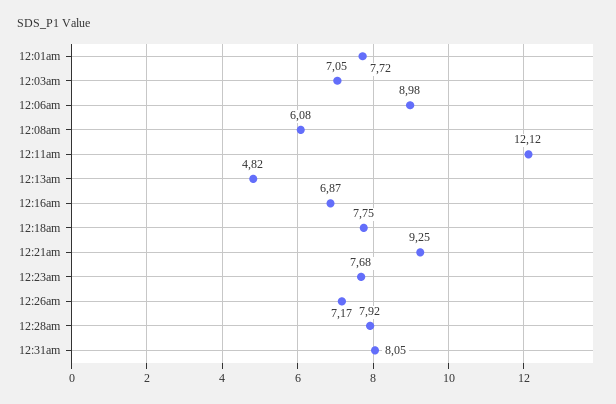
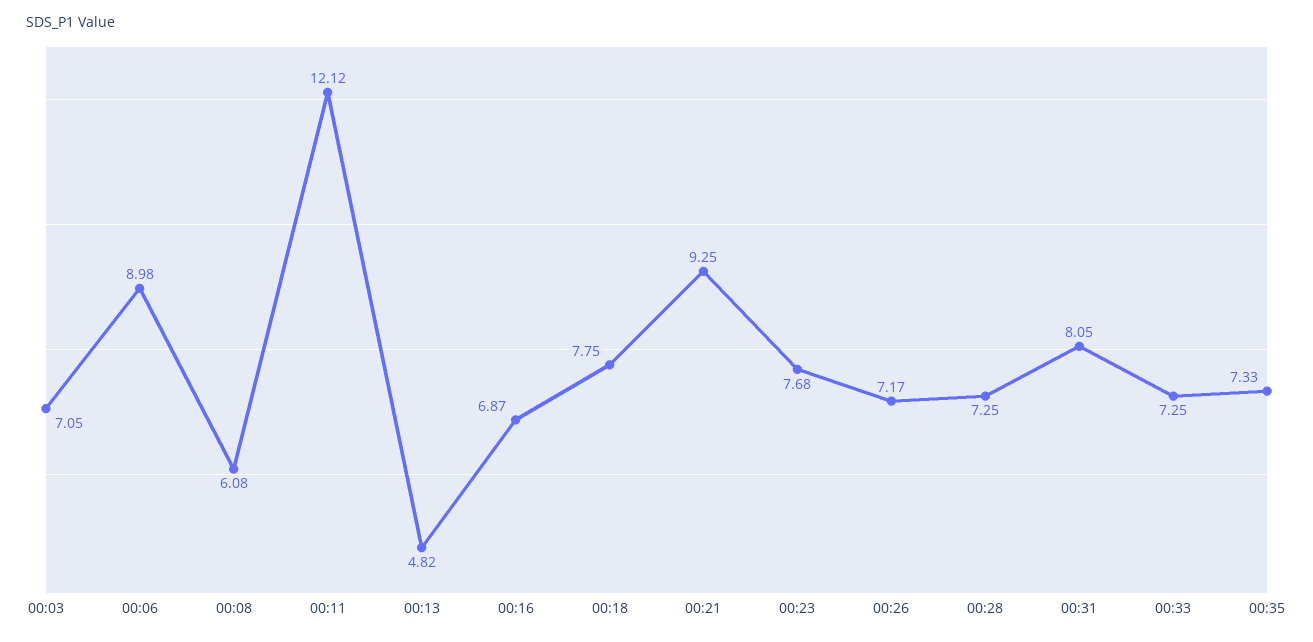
12:01am: 7.72 -> none
12:28am: 7.92 -> 7.25
00:33: none -> 7.25
00:35: none -> 7.33

